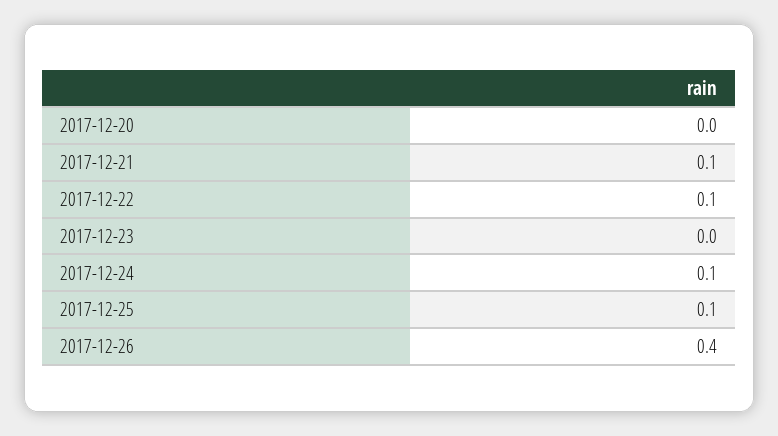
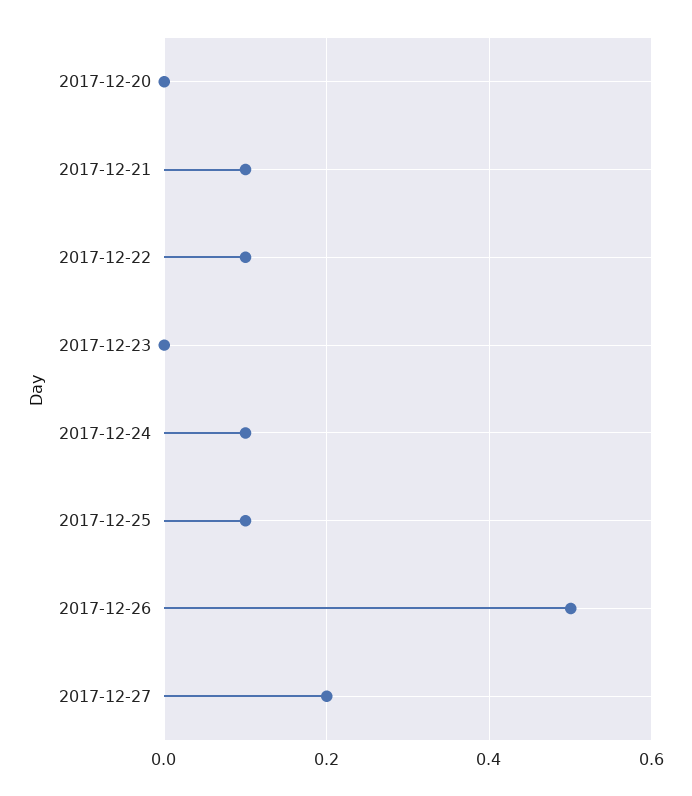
2017-12-26: 0.4 -> 0.5
2017-12-27: none -> 0.2

